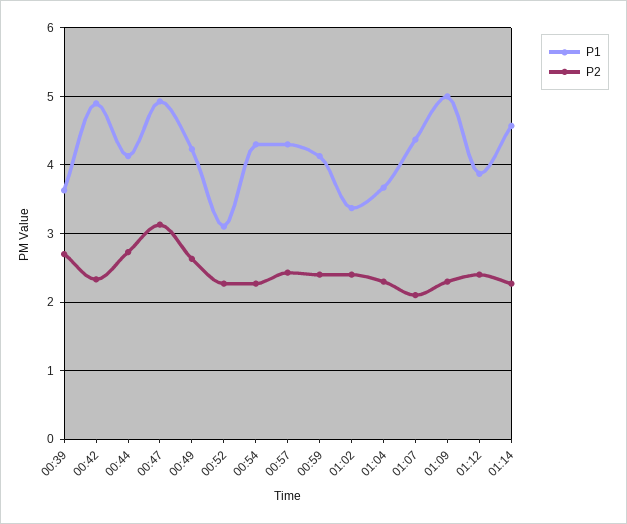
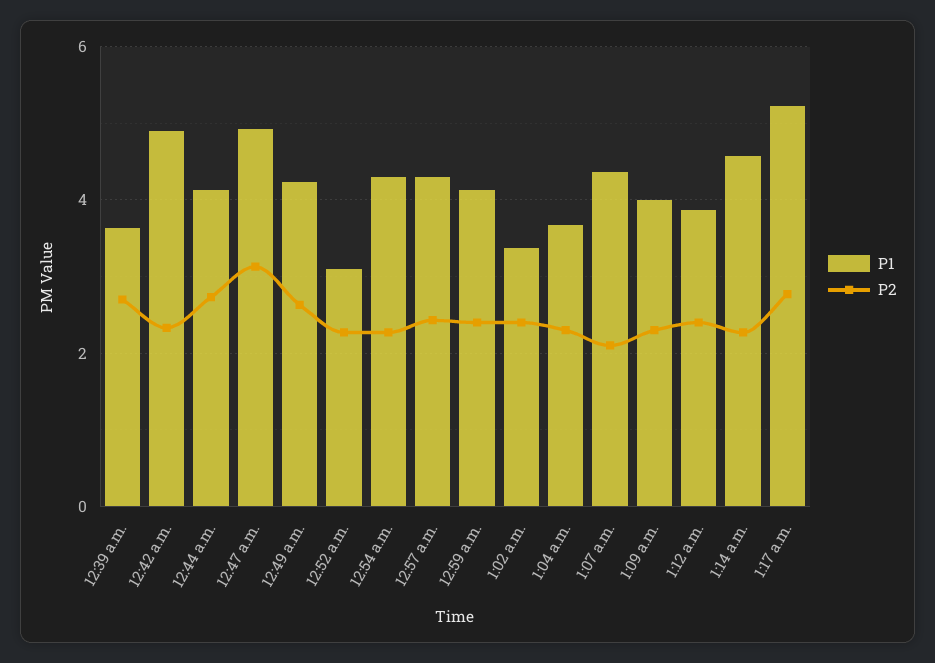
P1, 01:09: 5 -> 4
P1, 1:17 a.m.: none -> 5.2
P2, 1:17 a.m.: none -> 2.8

